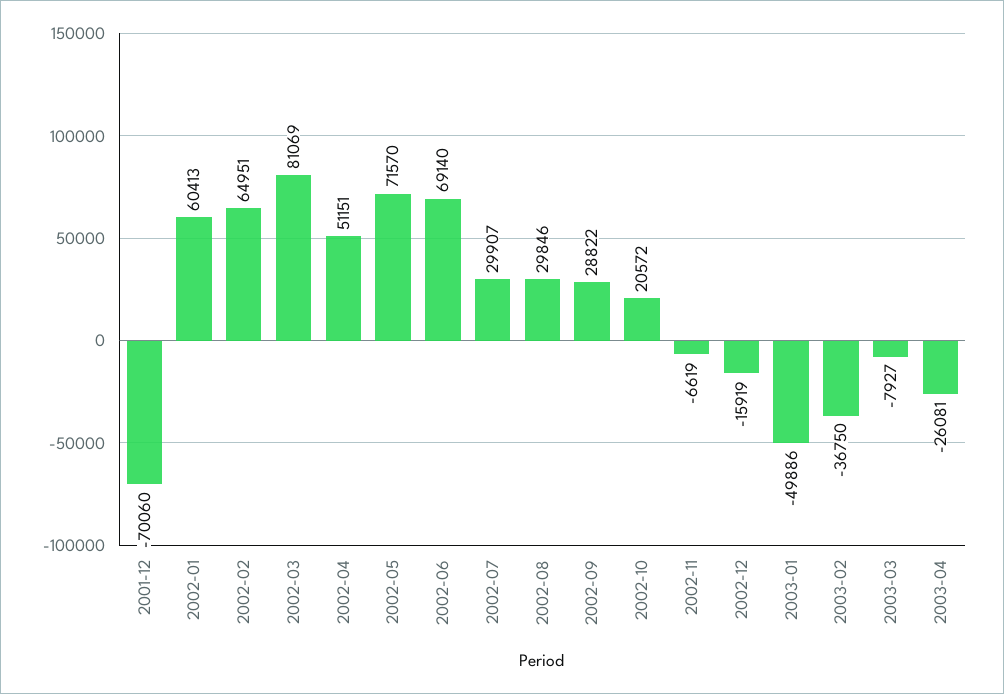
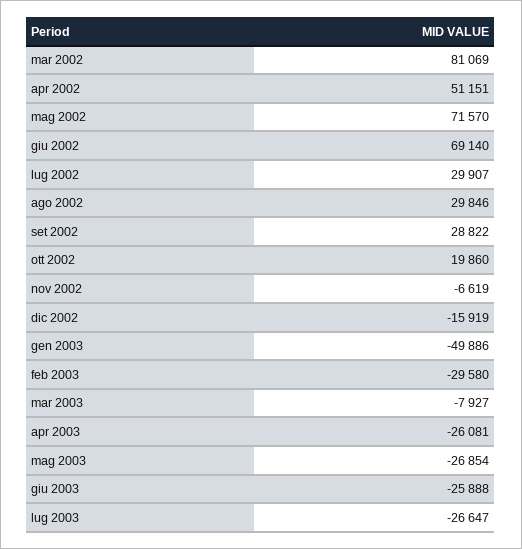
2001-12: -70060 -> none
2002-01: 60413 -> none
2002-02: 64951 -> none
2002-10: 20572 -> 19860
2003-02: -36750 -> -29580
mag 2003: none -> -26854
giu 2003: none -> -25888
lug 2003: none -> -26647

